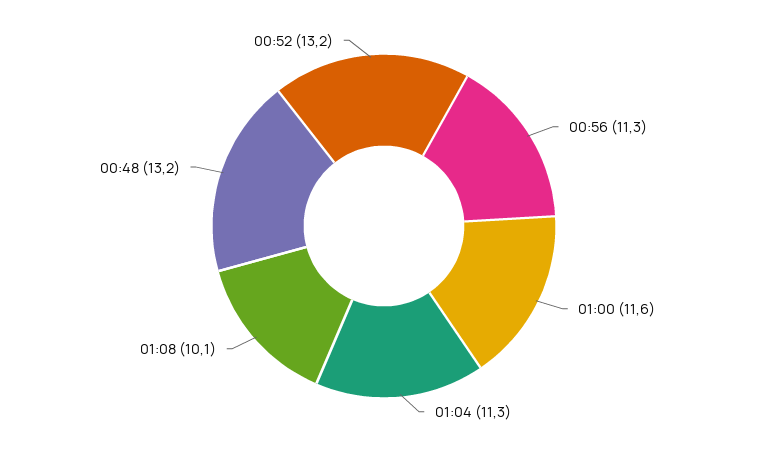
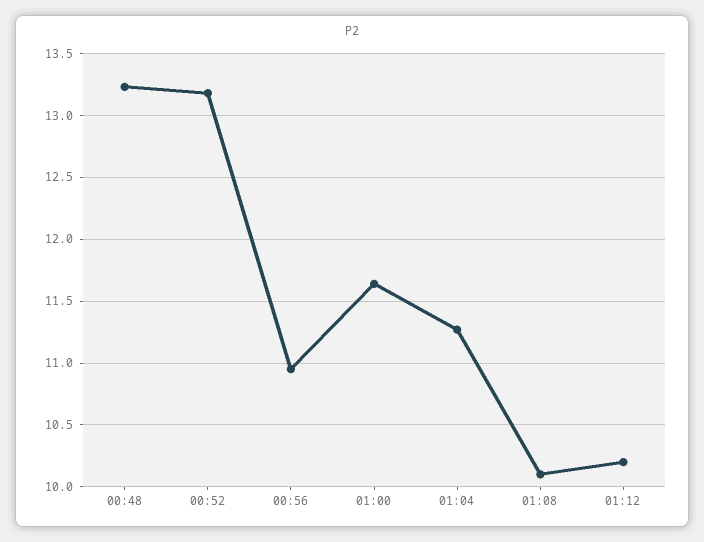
00:56: 11.3 -> 10.95
01:12: none -> 10.2

